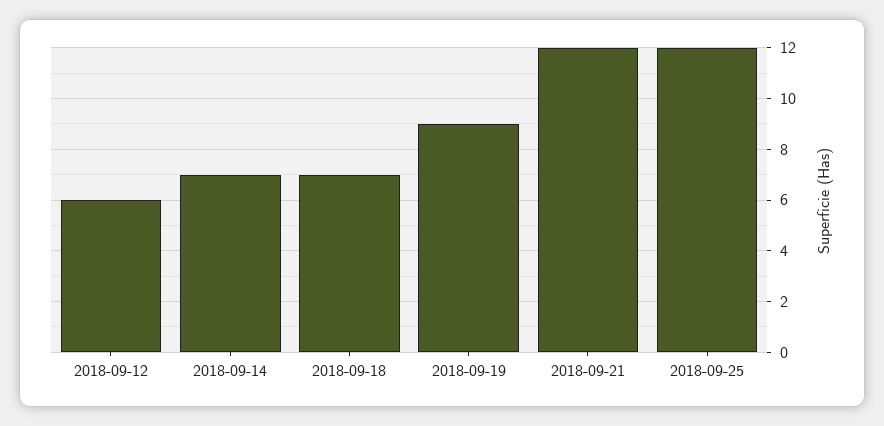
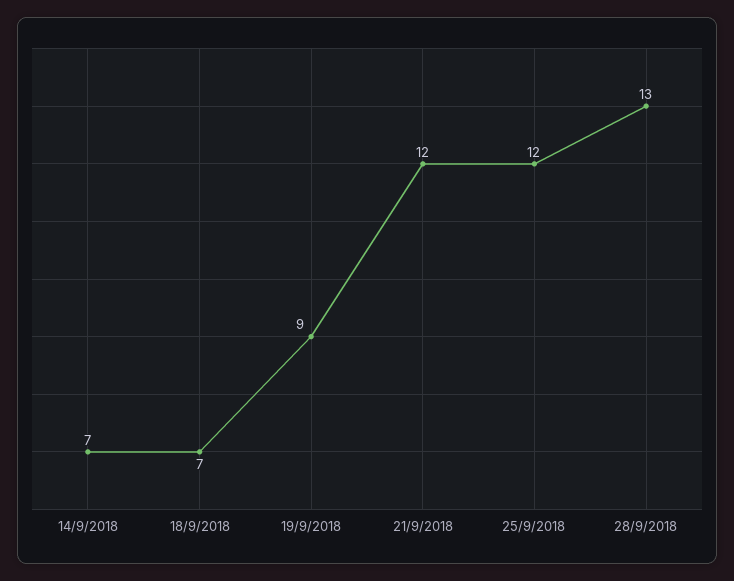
2018-09-12: 6 -> none
28/9/2018: none -> 13

